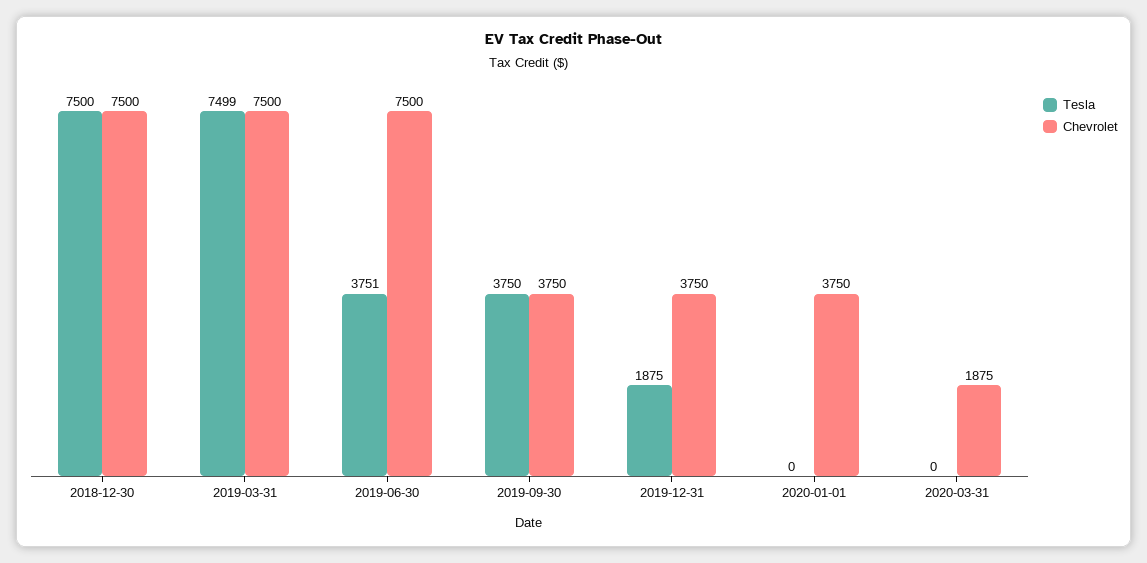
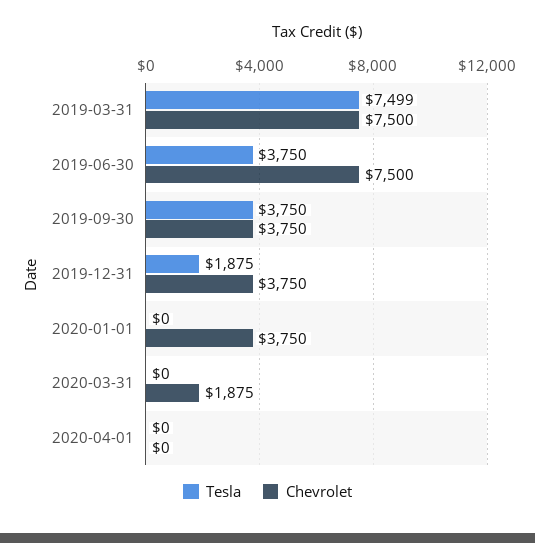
Tesla, 2018-12-30: 7500 -> none
Chevrolet, 2018-12-30: 7500 -> none
Tesla, 2019-06-30: 3751 -> 3750
Tesla, 2020-04-01: none -> 0
Chevrolet, 2020-04-01: none -> 0

